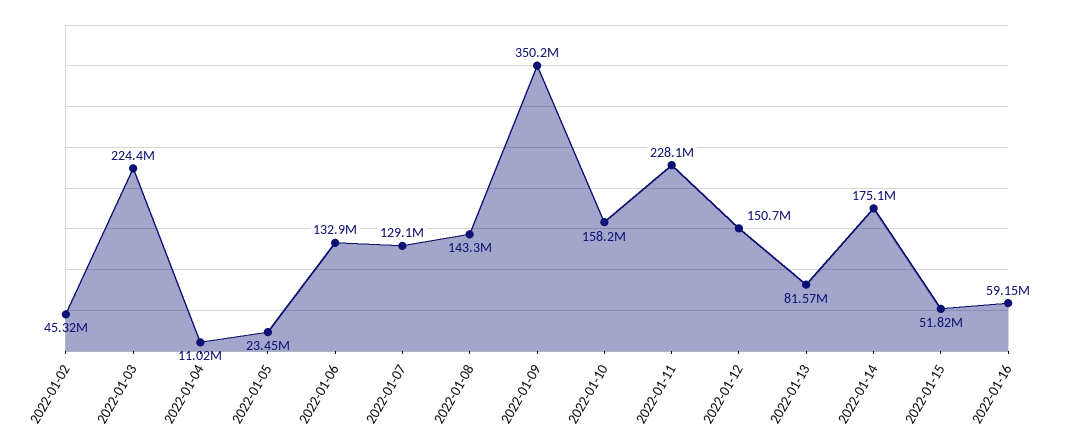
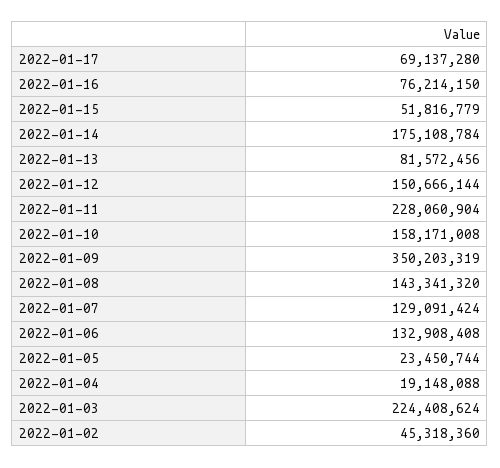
2022-01-04: 11020000 -> 19148088
2022-01-16: 59150000 -> 76214150
2022-01-17: none -> 69137280

